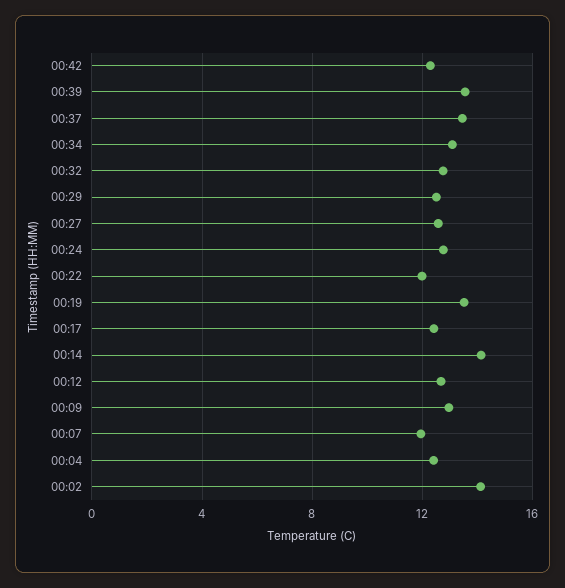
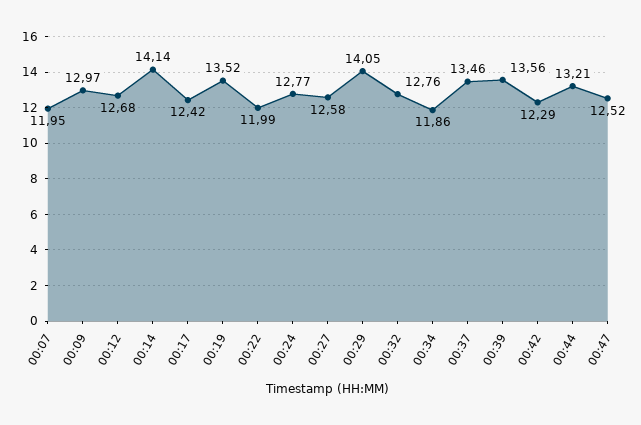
00:34: 13 -> 11.86
00:29: 12.5 -> 14.05
00:04: 12.5 -> none
00:02: 14 -> none
00:44: none -> 13.21
00:47: none -> 12.52

